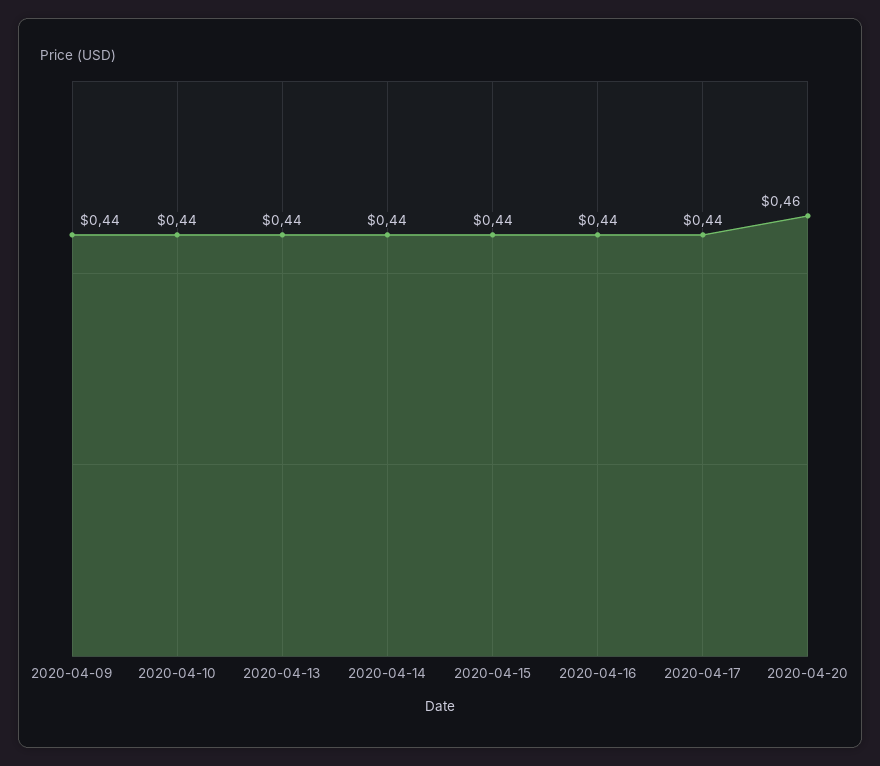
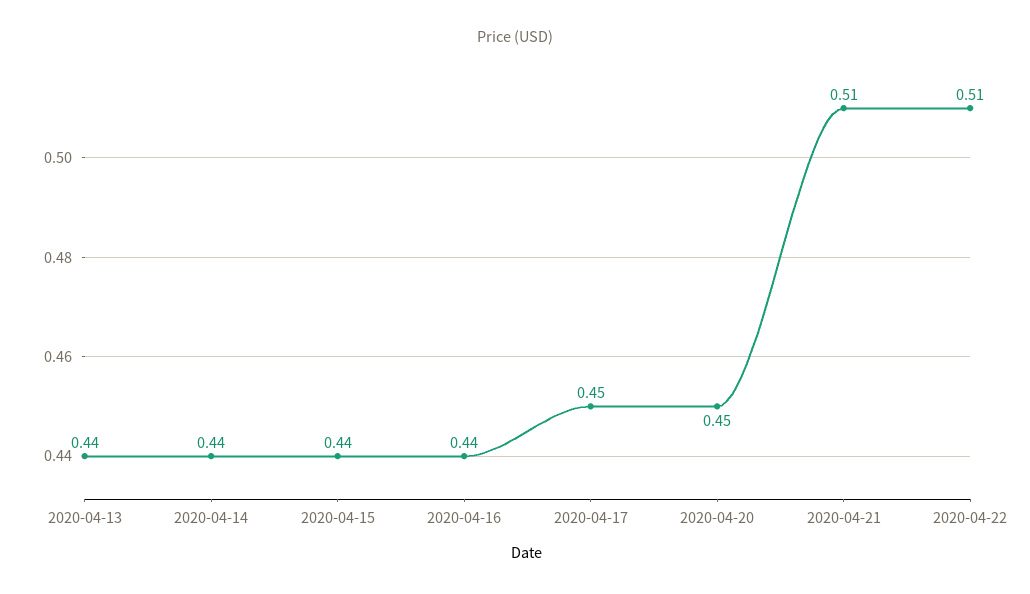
2020-04-09: 0.44 -> none
2020-04-10: 0.44 -> none
2020-04-17: 0.44 -> 0.45
2020-04-20: 0.46 -> 0.45
2020-04-21: none -> 0.51
2020-04-22: none -> 0.51

